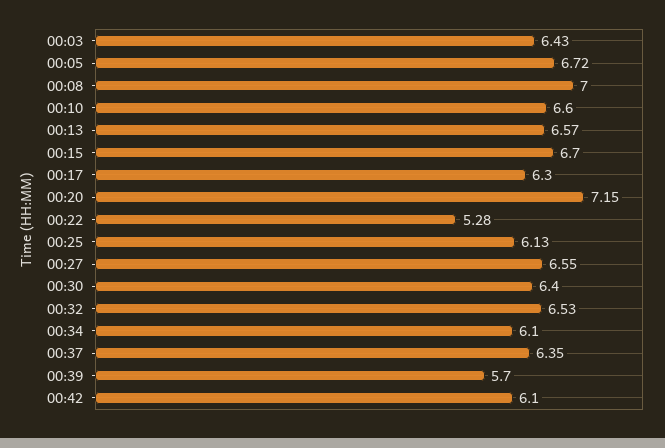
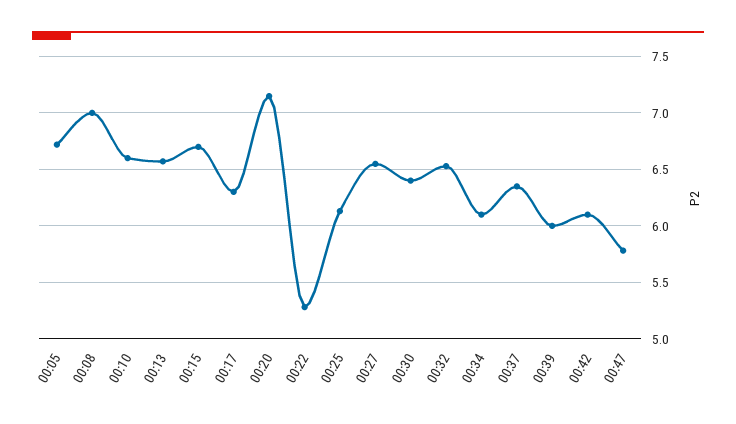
00:03: 6.43 -> none
00:39: 5.7 -> 6
00:47: none -> 5.8

